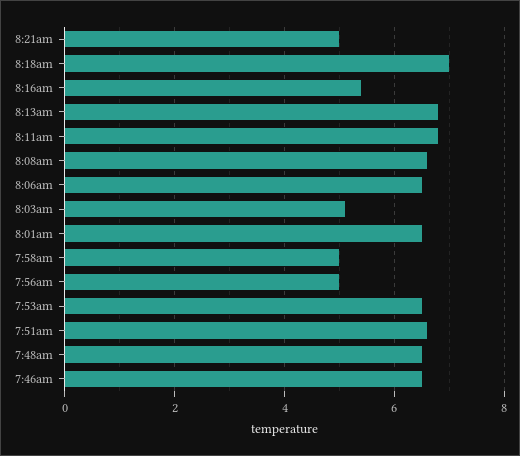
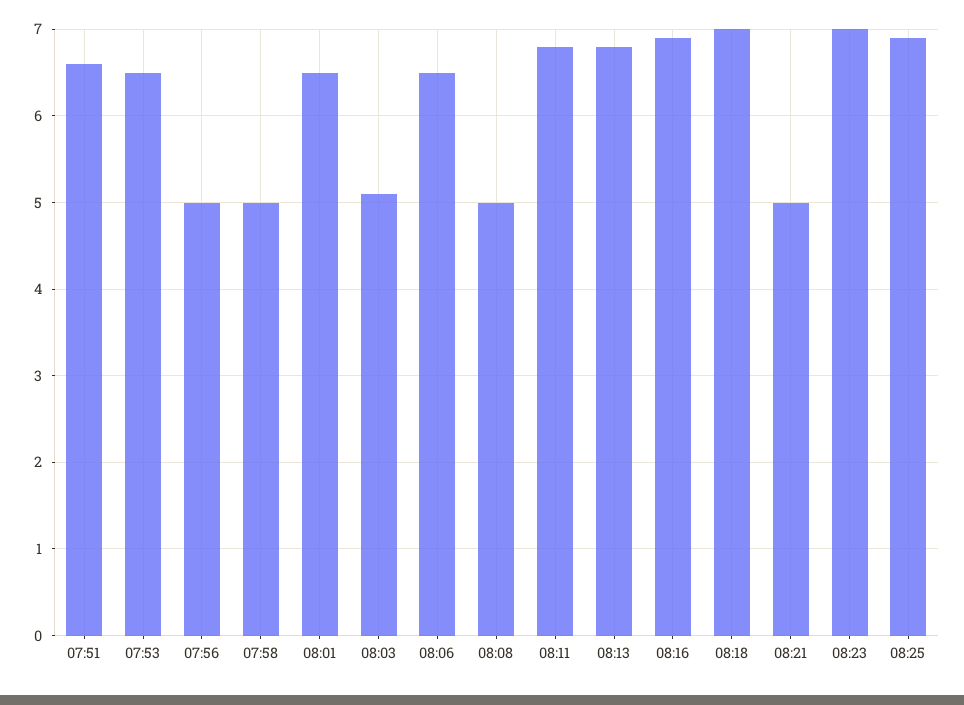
8:16am: 5.5 -> 6.9
8:08am: 6.5 -> 5
7:48am: 6.5 -> none
7:46am: 6.5 -> none
08:23: none -> 7
08:25: none -> 6.9

